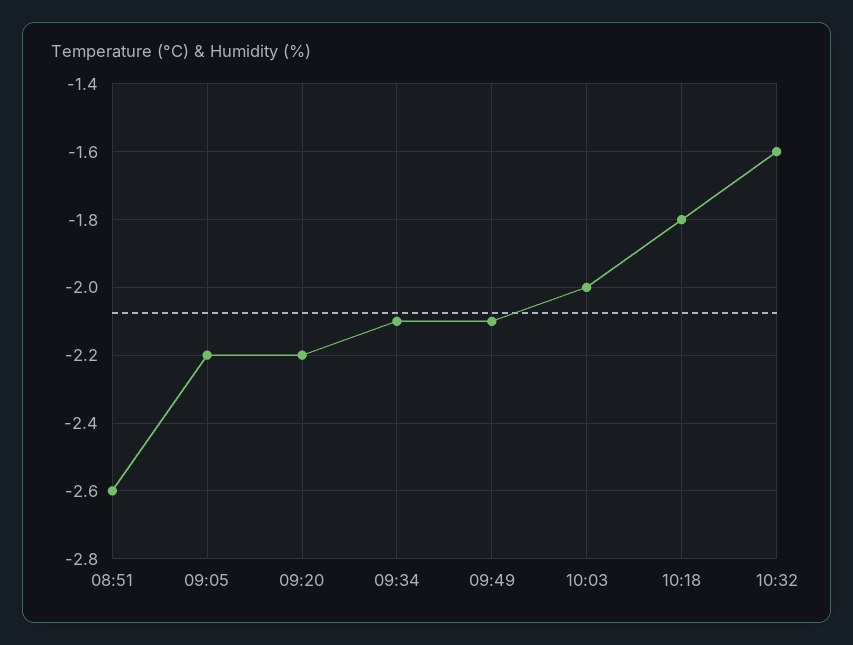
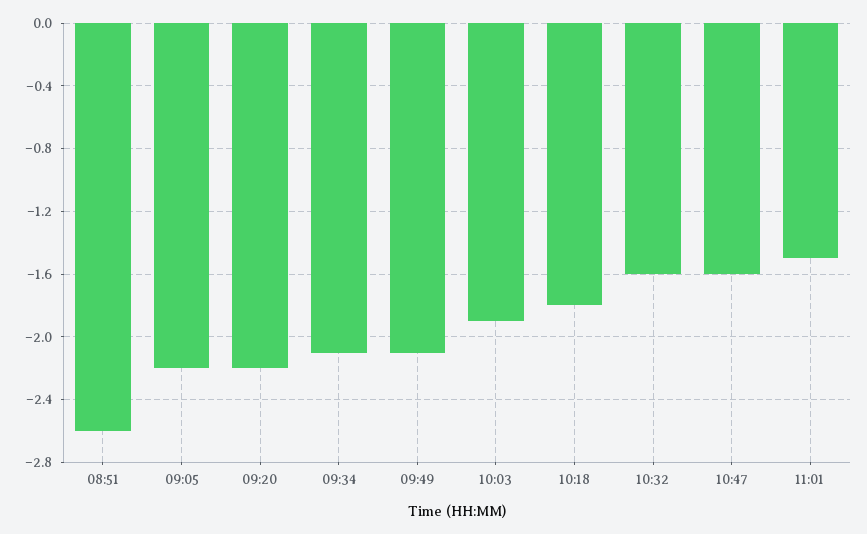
10:03: -2 -> -1.9
10:47: none -> -1.6
11:01: none -> -1.5

